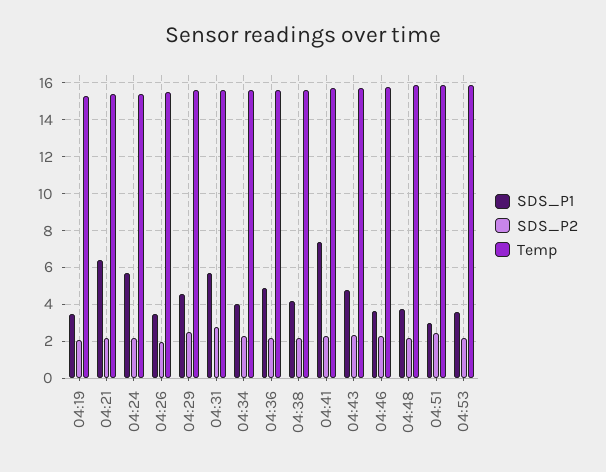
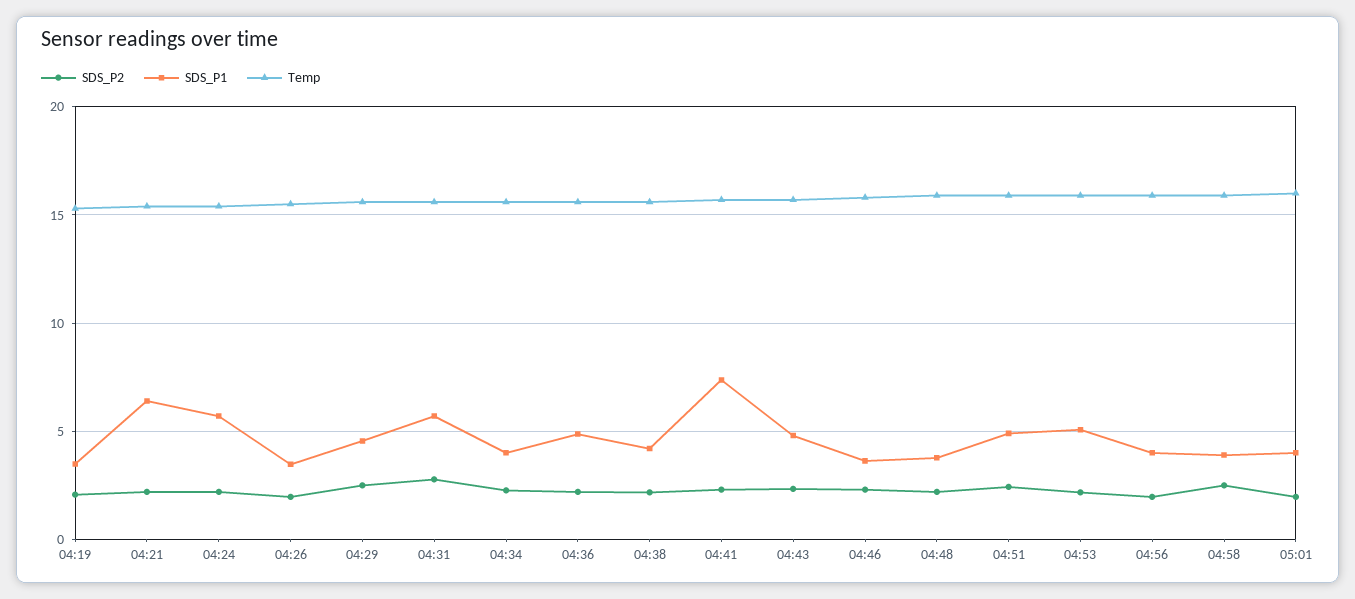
SDS_P1, 04:51: 3 -> 5
SDS_P1, 04:53: 3.5 -> 5
SDS_P2, 04:56: none -> 2
SDS_P1, 04:56: none -> 4
Temp, 04:56: none -> 16
SDS_P2, 04:58: none -> 2.5
SDS_P1, 04:58: none -> 4
Temp, 04:58: none -> 16
SDS_P2, 05:01: none -> 2
SDS_P1, 05:01: none -> 4
Temp, 05:01: none -> 16

